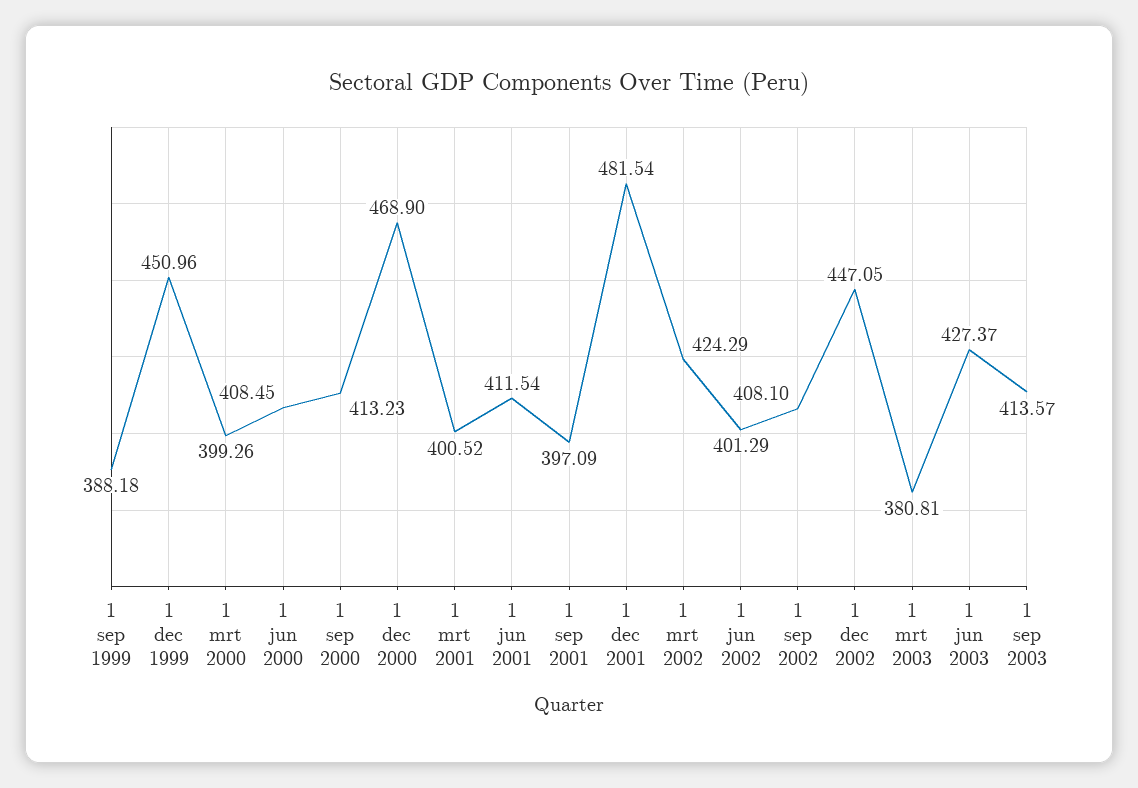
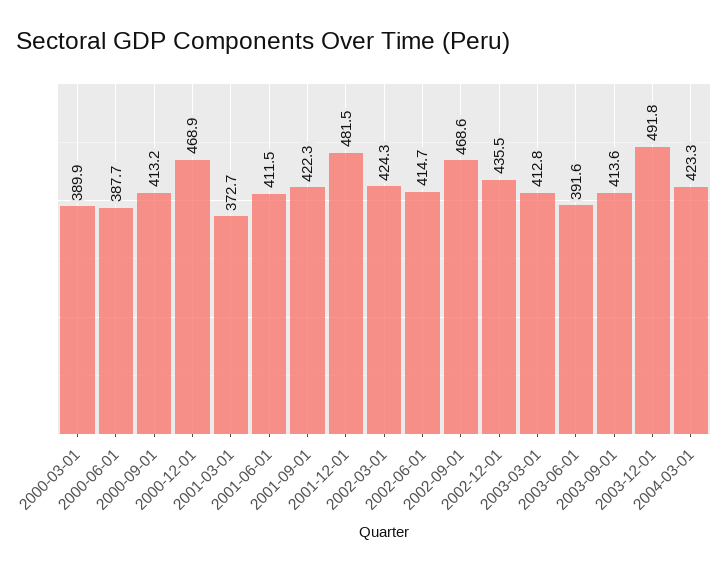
1 sep 1999: 388.18 -> none
1 dec 1999: 450.96 -> none
1 mrt 2000: 399.26 -> 389.9
1 jun 2000: 408.45 -> 387.7
1 mrt 2001: 400.52 -> 372.7
1 sep 2001: 397.09 -> 422.3
1 jun 2002: 401.29 -> 414.7
1 sep 2002: 408.1 -> 468.6
1 dec 2002: 447.05 -> 435.5
1 mrt 2003: 380.81 -> 412.8
1 jun 2003: 427.37 -> 391.6
2003-12-01: none -> 491.8
2004-03-01: none -> 423.3

